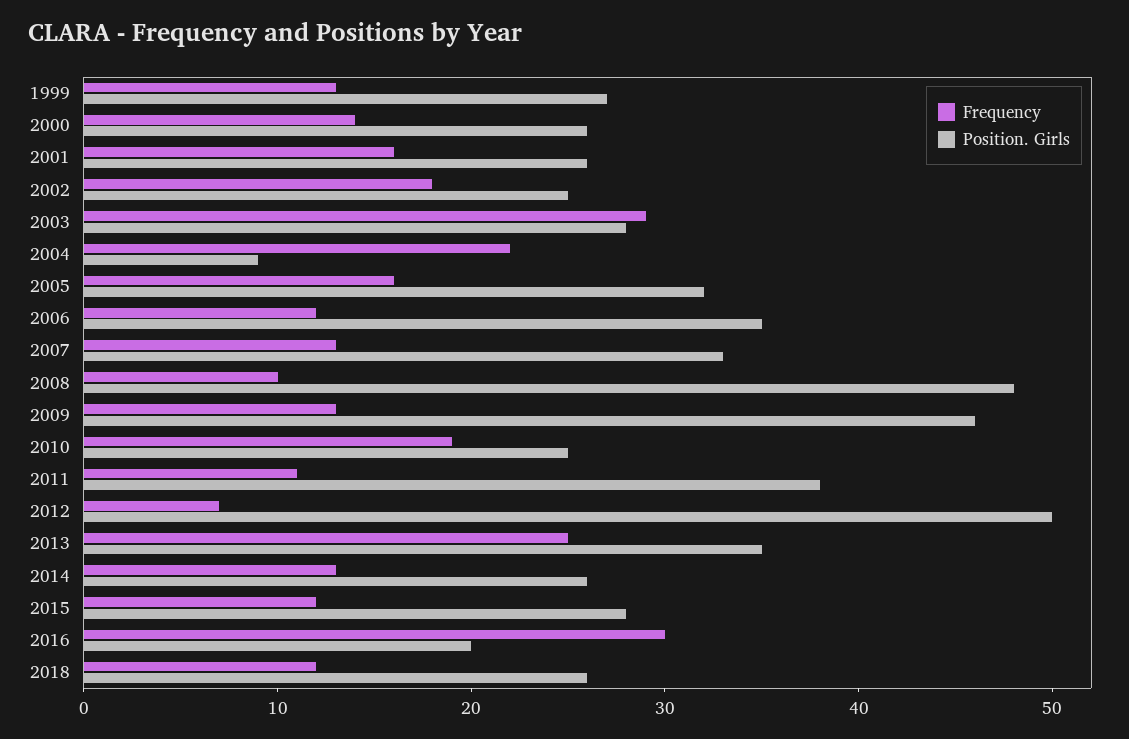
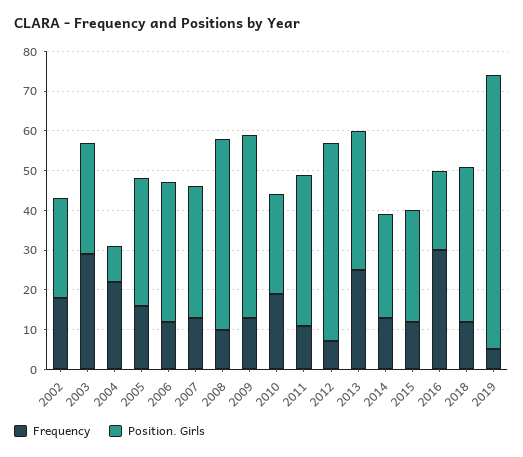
Frequency, 1999: 13 -> none
Position. Girls, 1999: 27 -> none
Frequency, 2000: 14 -> none
Position. Girls, 2000: 26 -> none
Frequency, 2001: 16 -> none
Position. Girls, 2001: 26 -> none
Position. Girls, 2018: 26 -> 40
Frequency, 2019: none -> 5
Position. Girls, 2019: none -> 70

